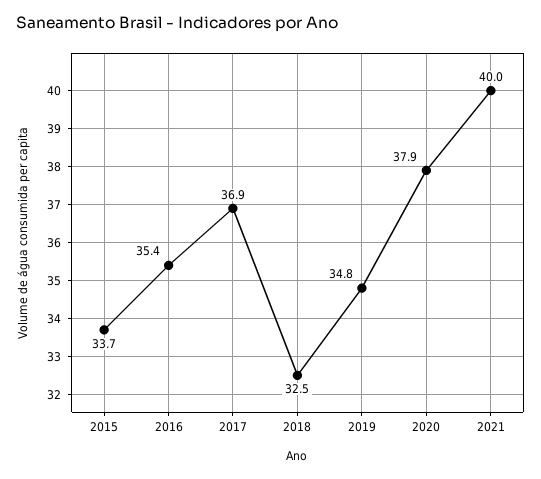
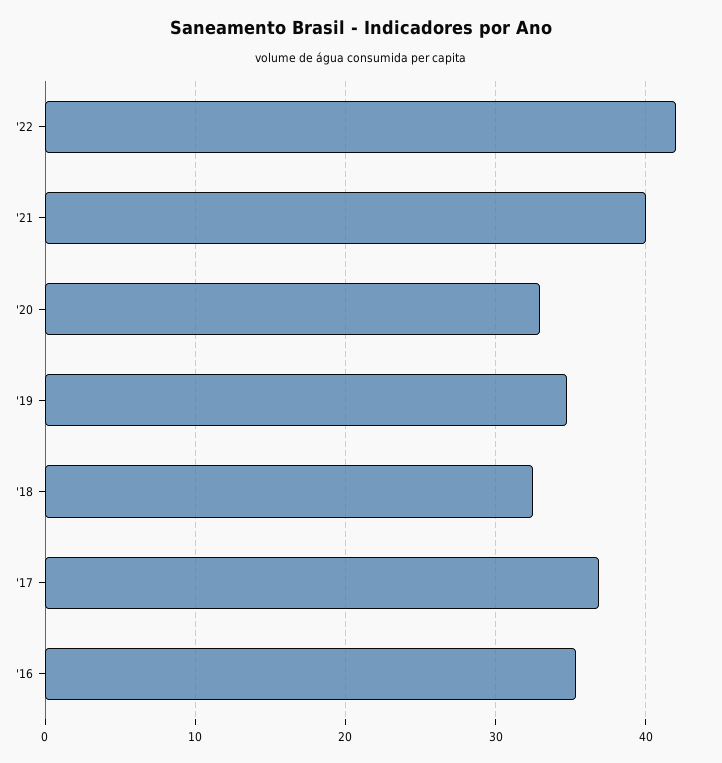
2015: 33.7 -> none
2020: 37.9 -> 33
'22: none -> 42

